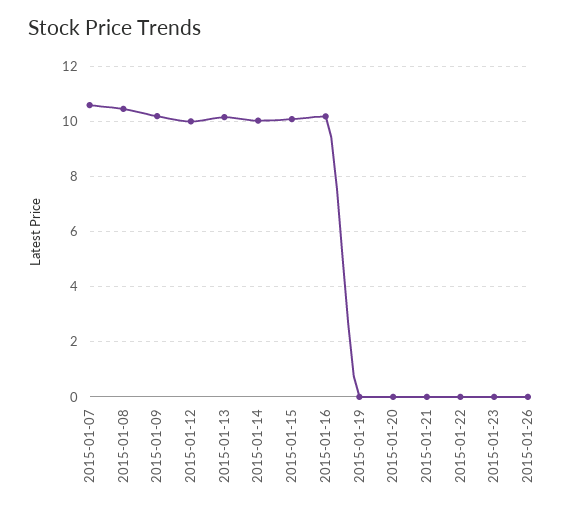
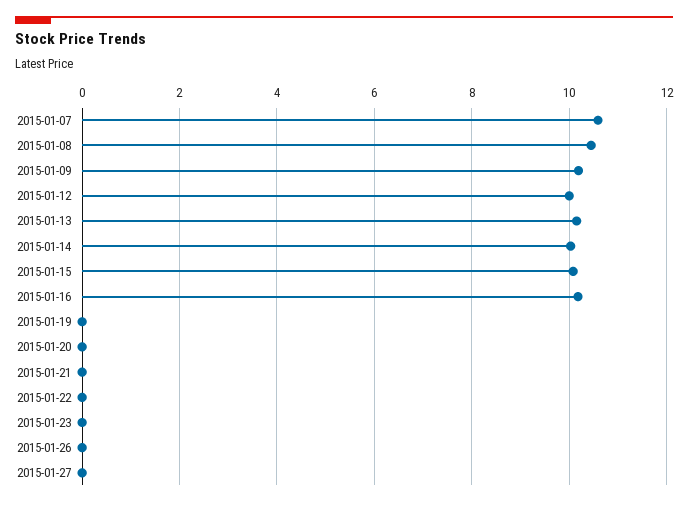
2015-01-27: none -> 0

